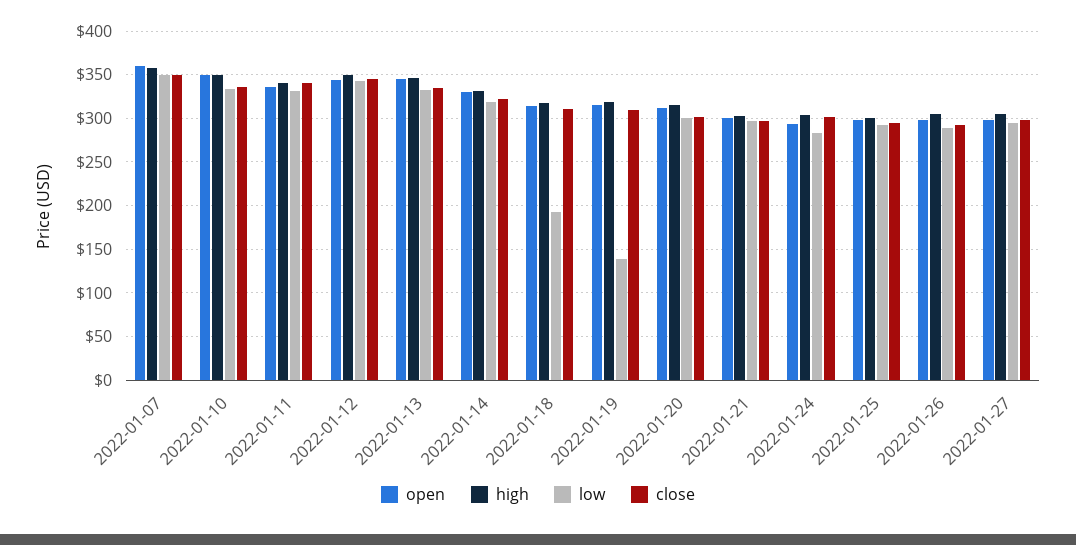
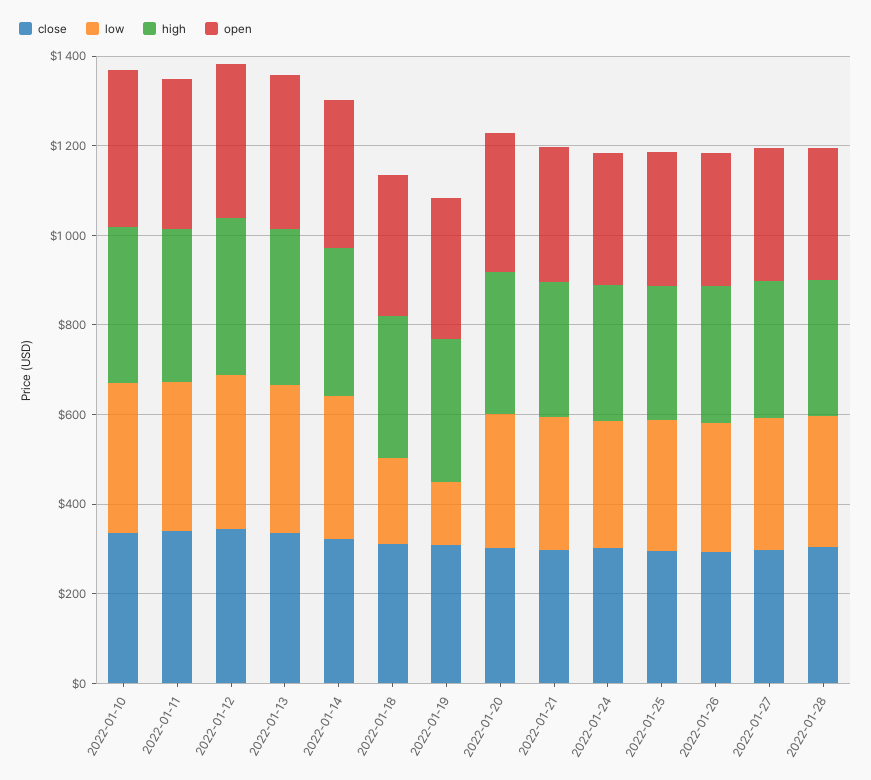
open, 2022-01-07: 360 -> none
high, 2022-01-07: 360 -> none
low, 2022-01-07: 350 -> none
close, 2022-01-07: 350 -> none
close, 2022-01-28: none -> 300
low, 2022-01-28: none -> 300
high, 2022-01-28: none -> 300
open, 2022-01-28: none -> 300

